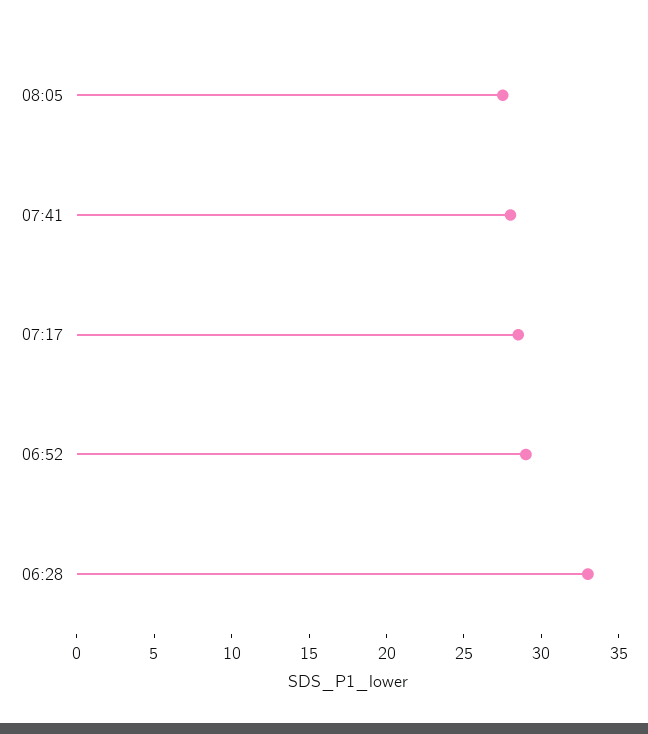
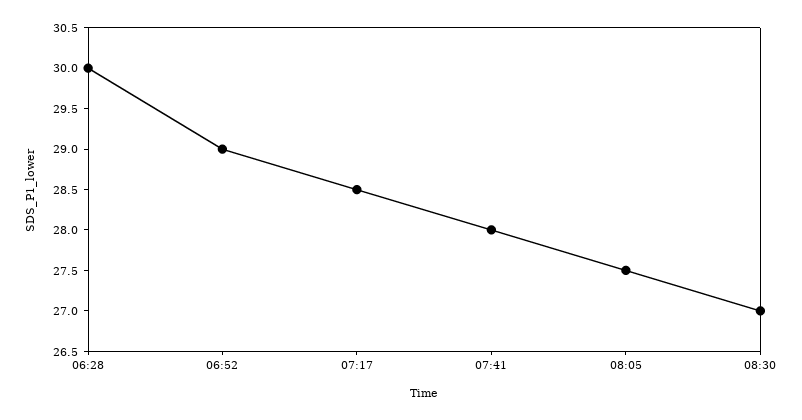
06:28: 33 -> 30
08:30: none -> 27

